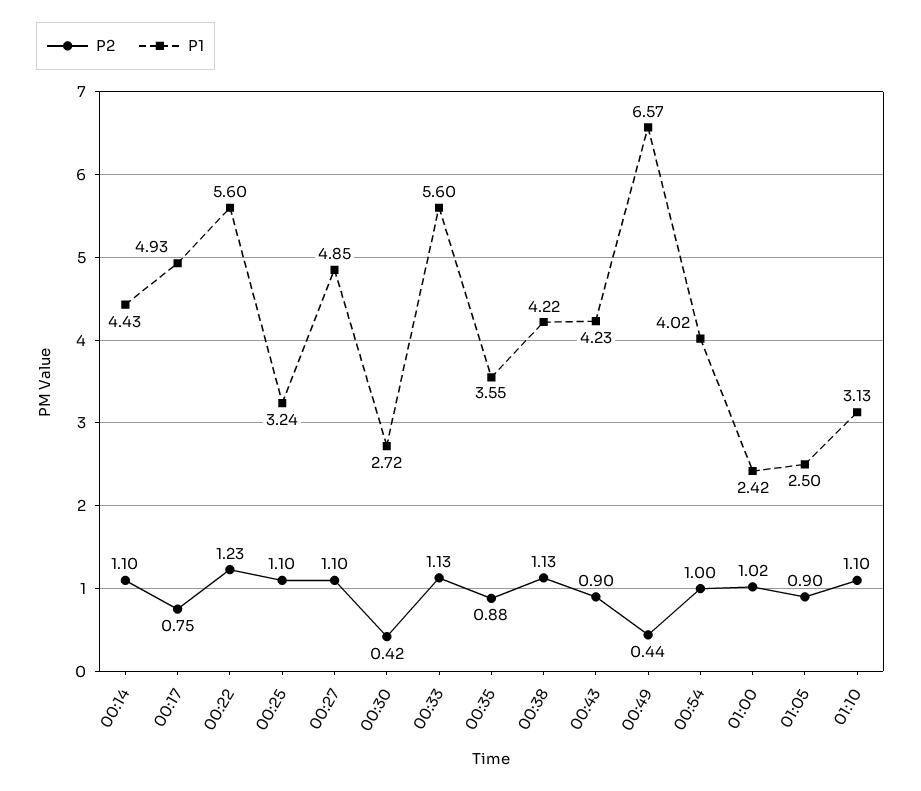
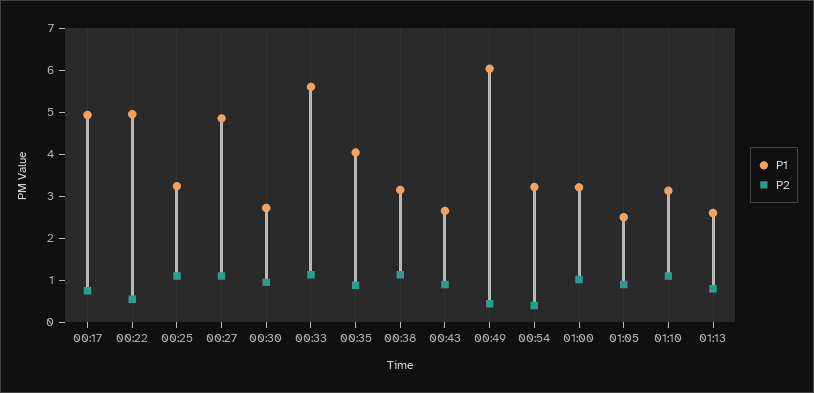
P2, 00:14: 1.1 -> none
P1, 00:14: 4.43 -> none
P2, 00:22: 1.23 -> 0.6
P1, 00:22: 5.6 -> 5
P2, 00:30: 0.42 -> 1
P1, 00:35: 3.55 -> 4
P1, 00:38: 4.22 -> 3.2
P1, 00:43: 4.23 -> 2.6
P1, 00:49: 6.57 -> 6
P2, 00:54: 1 -> 0.4
P1, 00:54: 4.02 -> 3.2
P1, 01:00: 2.42 -> 3.2
P1, 01:13: none -> 2.6
P2, 01:13: none -> 0.8

